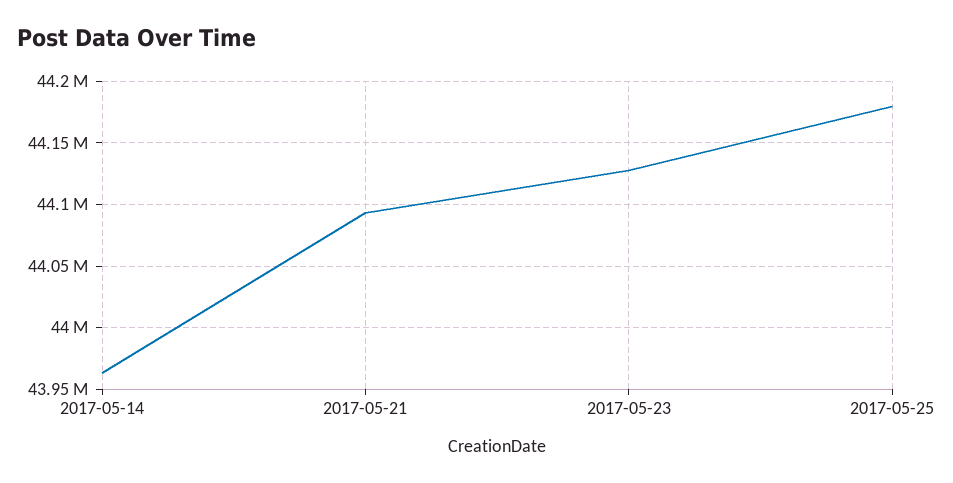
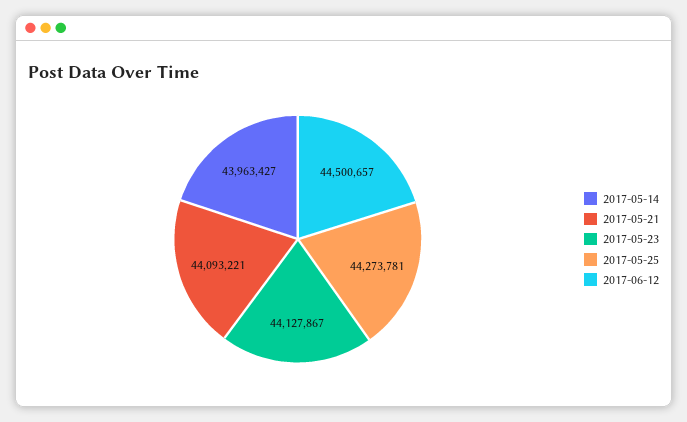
2017-05-25: 44180000 -> 44273781
2017-06-12: none -> 44500657

